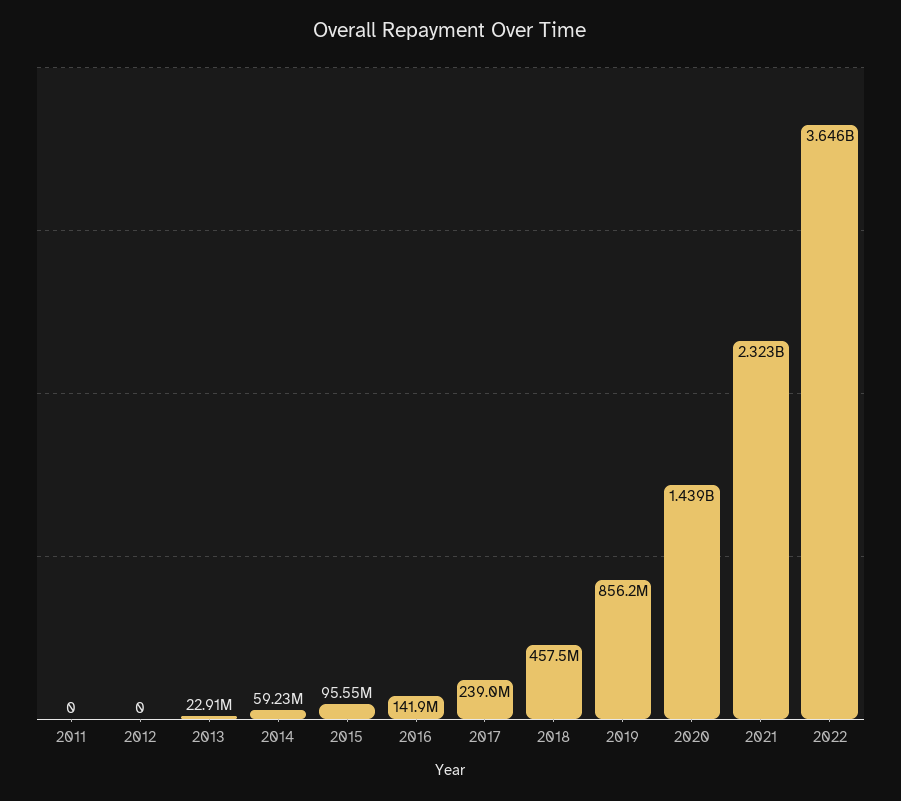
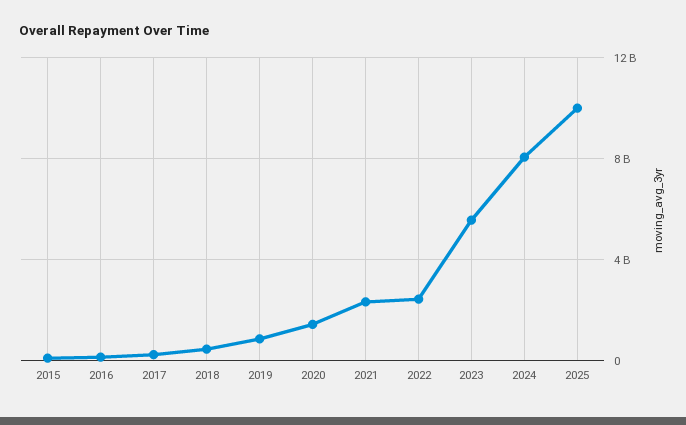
2011: 0 -> none
2012: 0 -> none
2013: 22910000 -> none
2014: 59230000 -> none
2022: 3646000000 -> 2500000000
2023: none -> 5500000000
2024: none -> 8000000000
2025: none -> 10000000000

